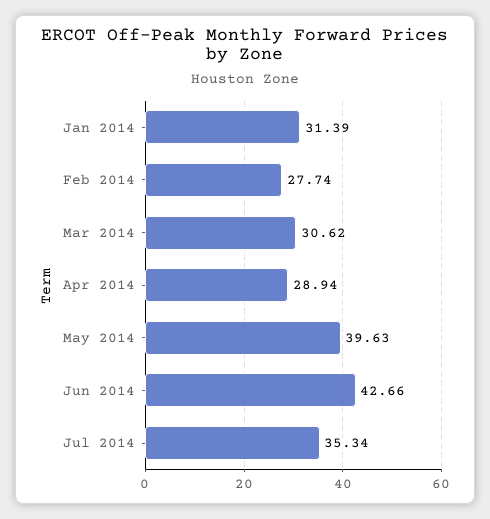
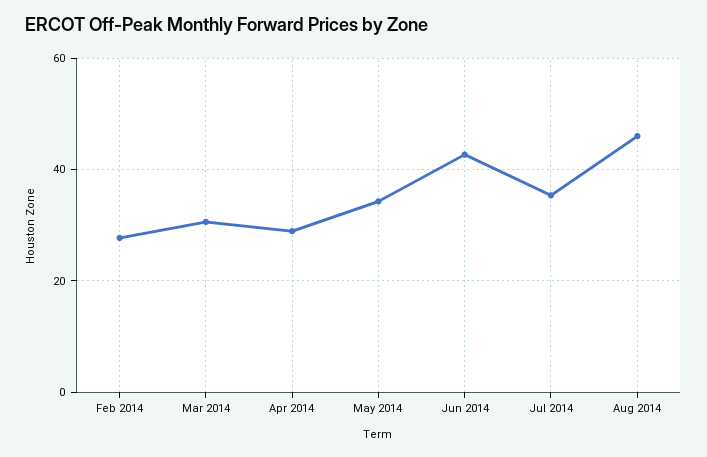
Jan 2014: 31.39 -> none
May 2014: 39.63 -> 34
Aug 2014: none -> 46

